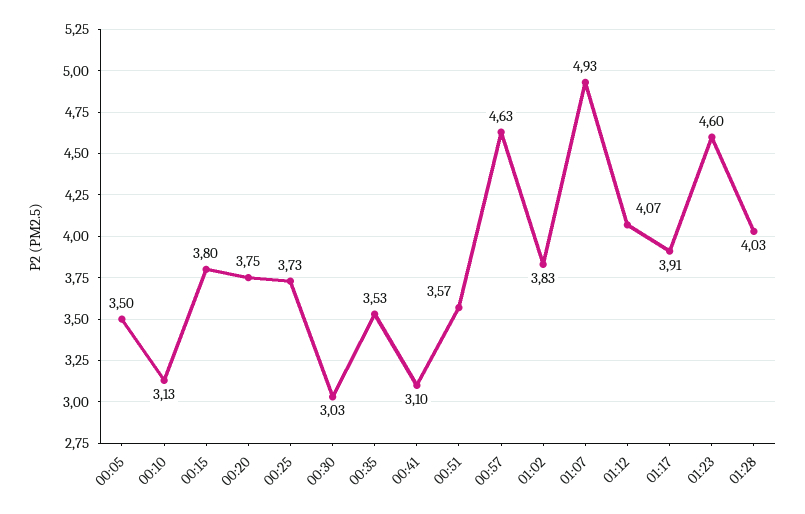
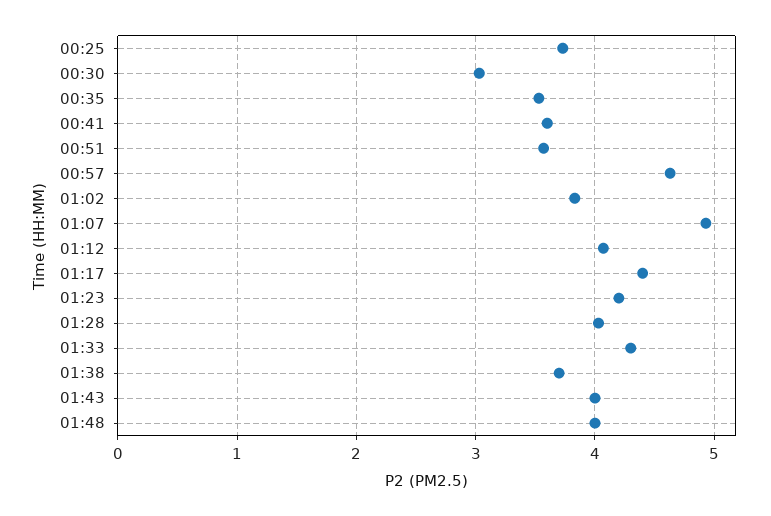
00:05: 3.5 -> none
00:10: 3.13 -> none
00:15: 3.8 -> none
00:20: 3.75 -> none
00:41: 3.1 -> 3.6
01:17: 3.91 -> 4.4
01:23: 4.6 -> 4.2
01:33: none -> 4.3
01:38: none -> 3.7
01:43: none -> 4
01:48: none -> 4

